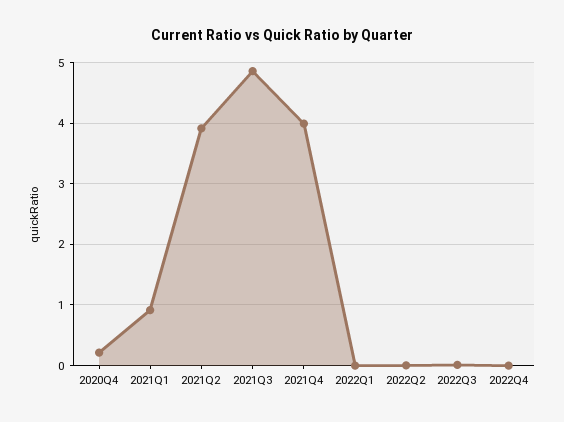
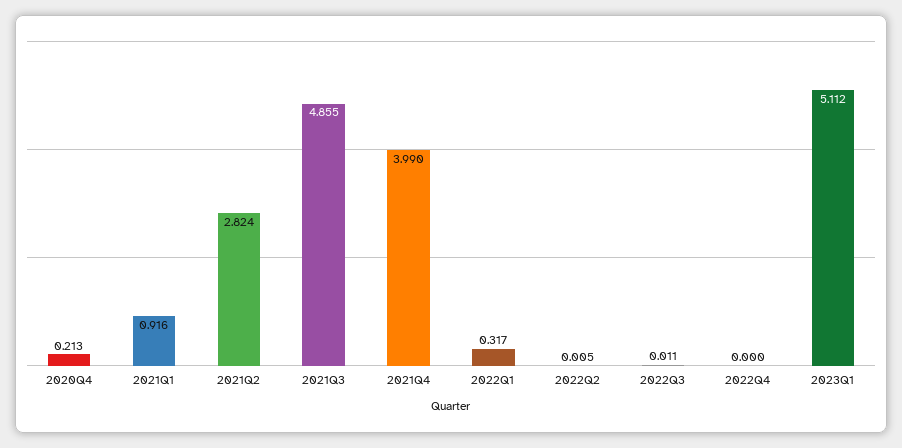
2021Q2: 3.9 -> 2.824
2022Q1: 0 -> 0.317
2023Q1: none -> 5.112

